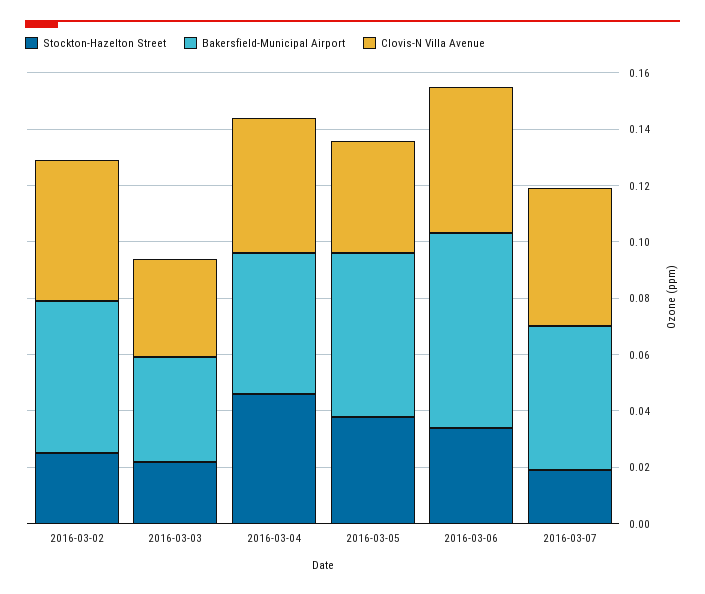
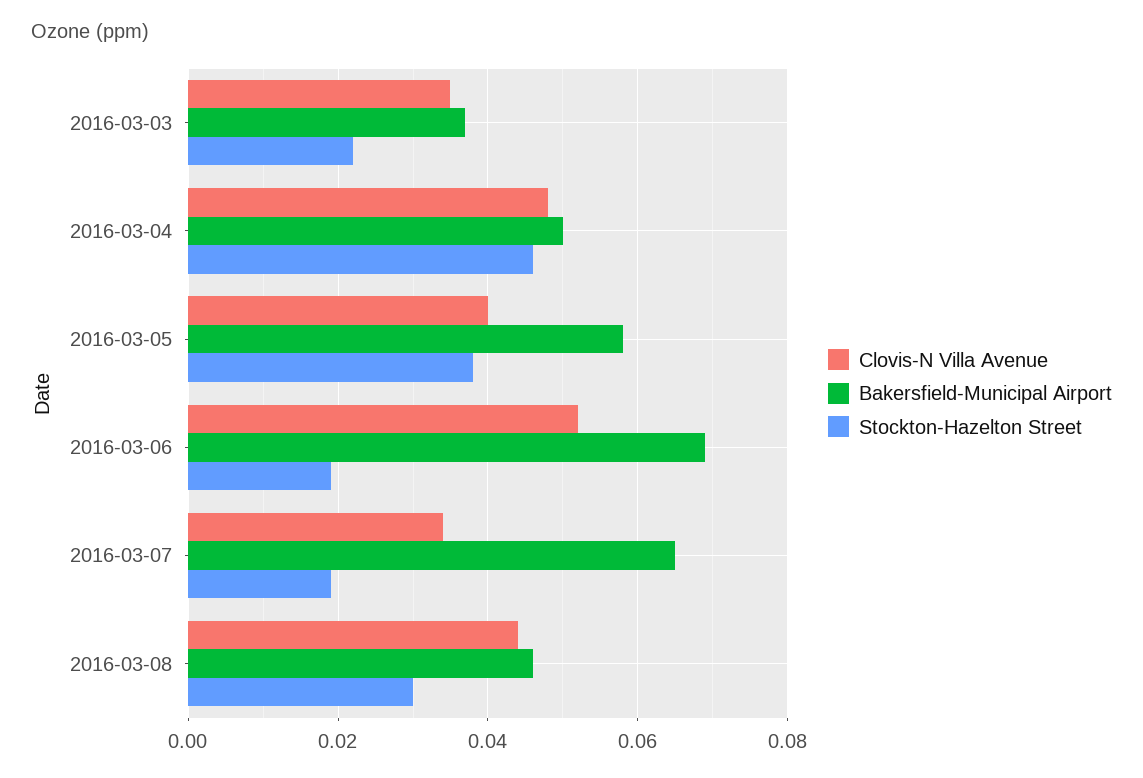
Stockton-Hazelton Street, 2016-03-02: 0.025 -> none
Bakersfield-Municipal Airport, 2016-03-02: 0.055 -> none
Clovis-N Villa Avenue, 2016-03-02: 0.05 -> none
Stockton-Hazelton Street, 2016-03-06: 0.035 -> 0.02
Bakersfield-Municipal Airport, 2016-03-07: 0.05 -> 0.065
Clovis-N Villa Avenue, 2016-03-07: 0.05 -> 0.035
Clovis-N Villa Avenue, 2016-03-08: none -> 0.045
Bakersfield-Municipal Airport, 2016-03-08: none -> 0.045
Stockton-Hazelton Street, 2016-03-08: none -> 0.03

